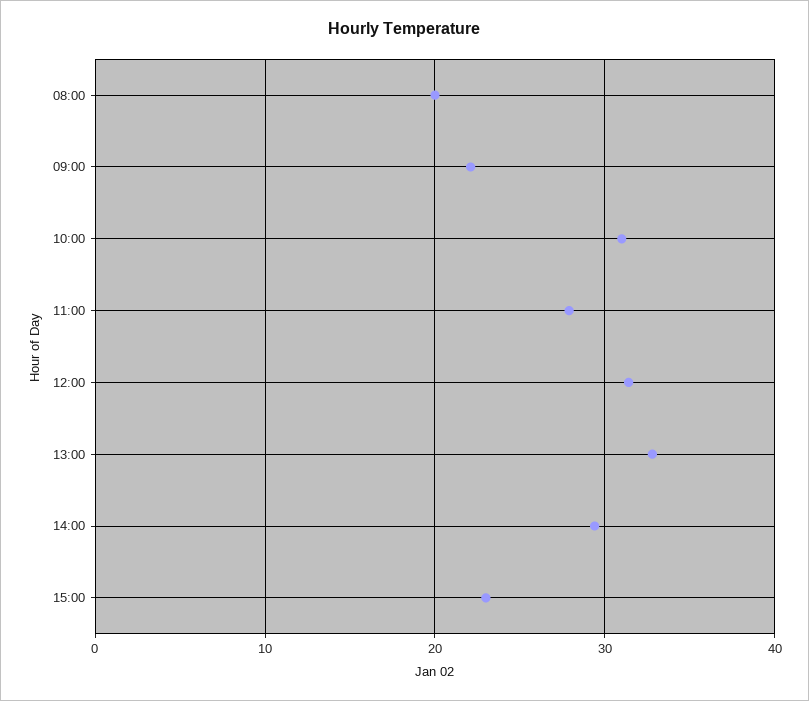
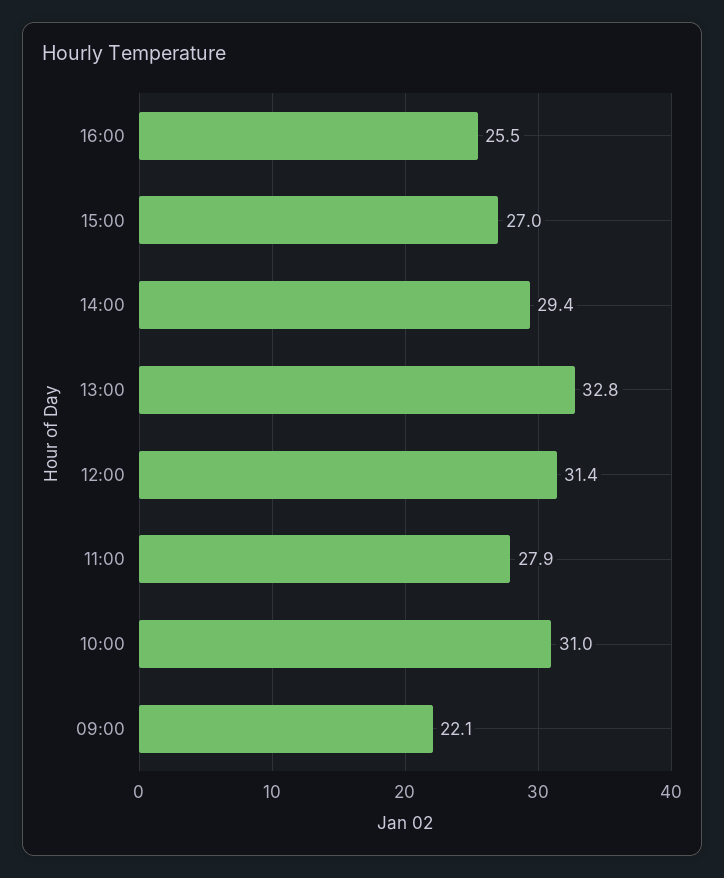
08:00: 20 -> none
15:00: 23 -> 27
16:00: none -> 25.5

